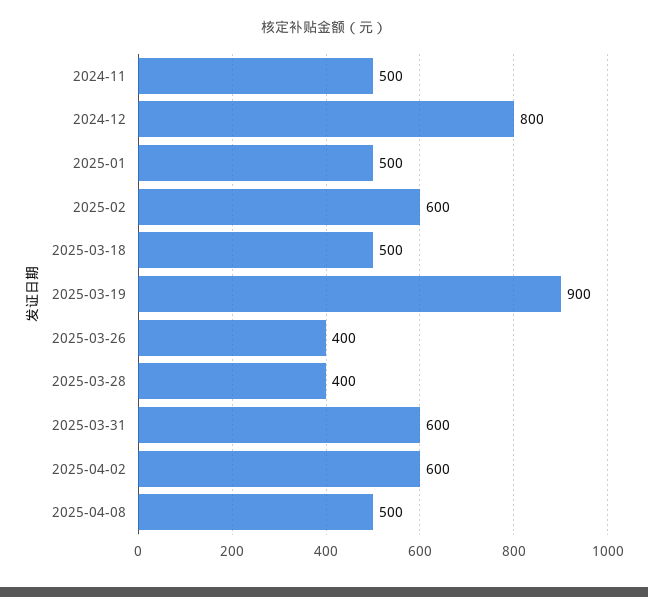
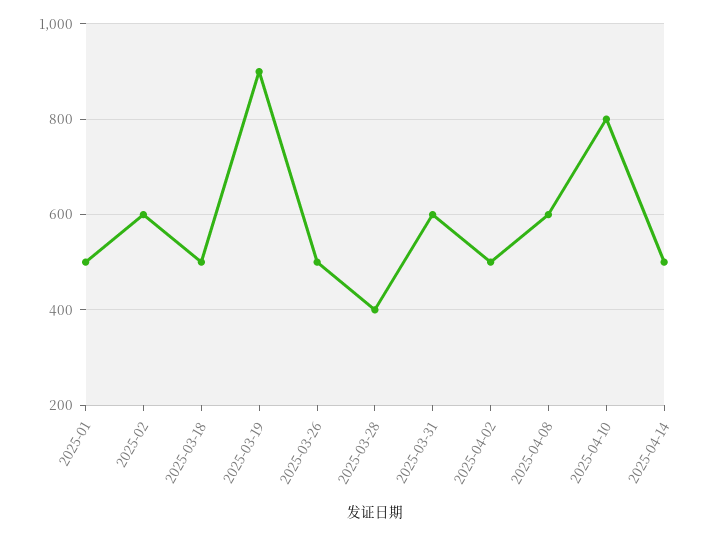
2024-11: 500 -> none
2024-12: 800 -> none
2025-03-26: 400 -> 500
2025-04-02: 600 -> 500
2025-04-08: 500 -> 600
2025-04-10: none -> 800
2025-04-14: none -> 500

